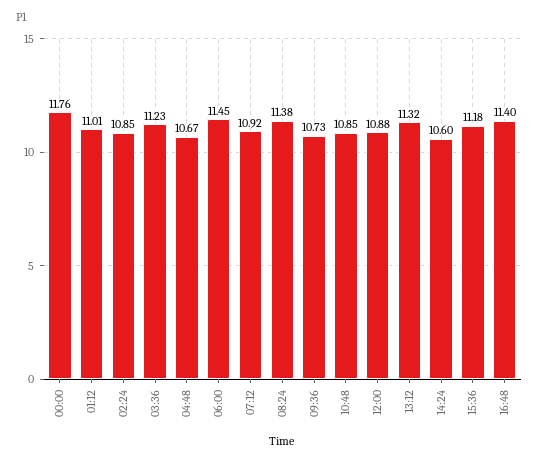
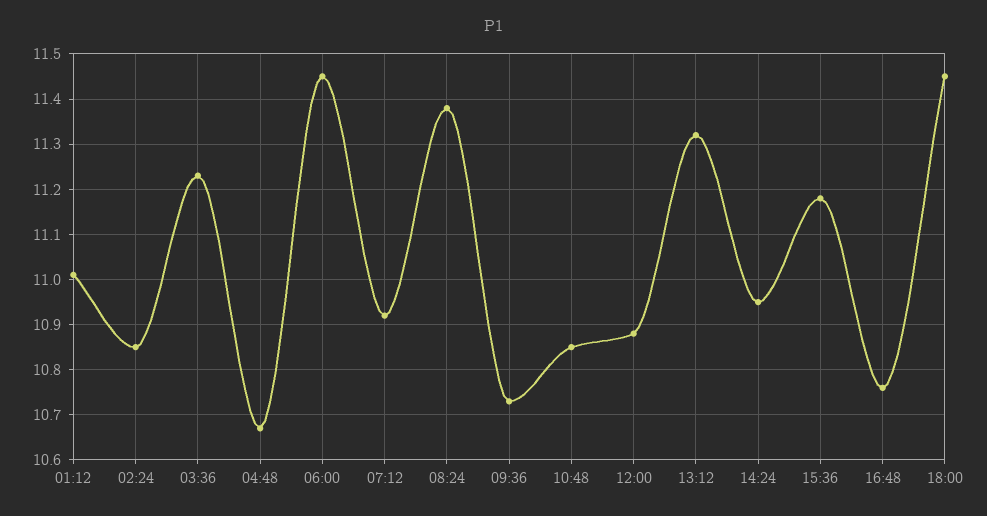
00:00: 11.76 -> none
14:24: 10.6 -> 10.95
16:48: 11.4 -> 10.75
18:00: none -> 11.45

